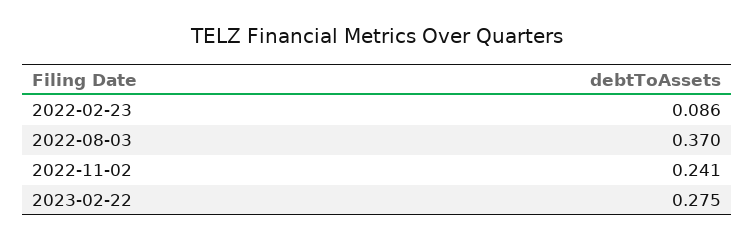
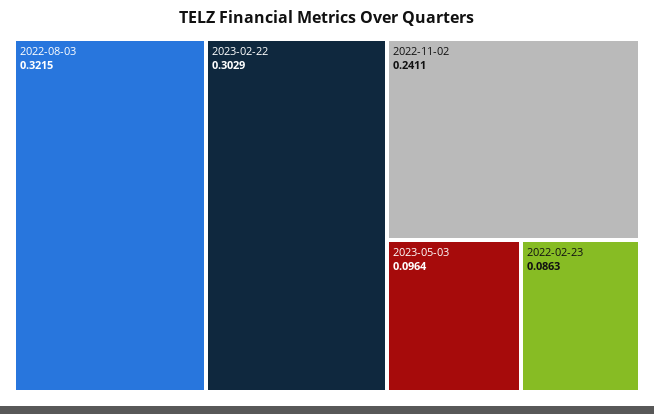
2022-08-03: 0.37 -> 0.3215
2023-02-22: 0.275 -> 0.3029
2023-05-03: none -> 0.0964

